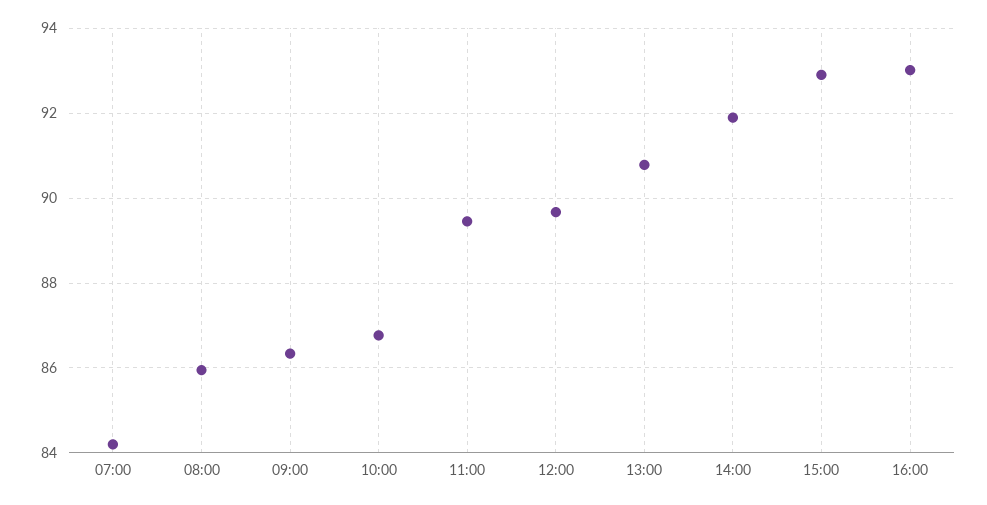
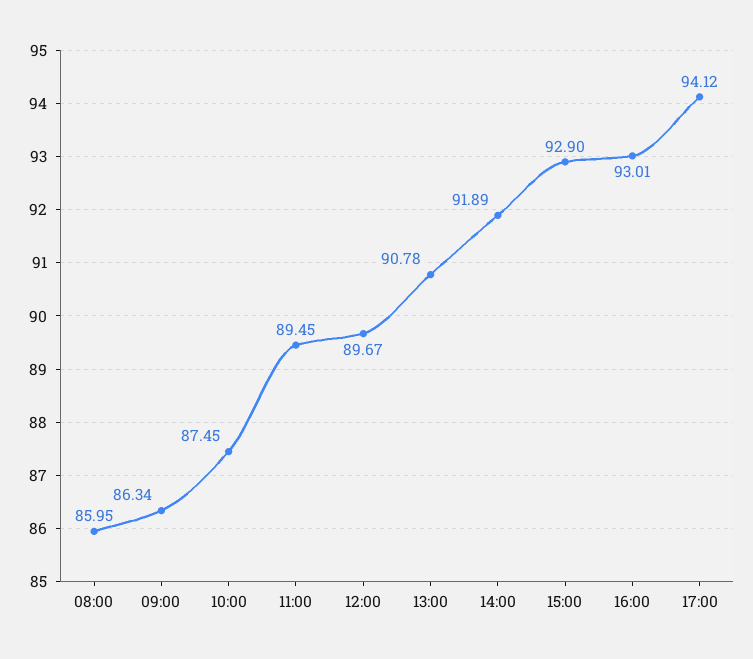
07:00: 84.2 -> none
10:00: 86.8 -> 87.45
17:00: none -> 94.12

